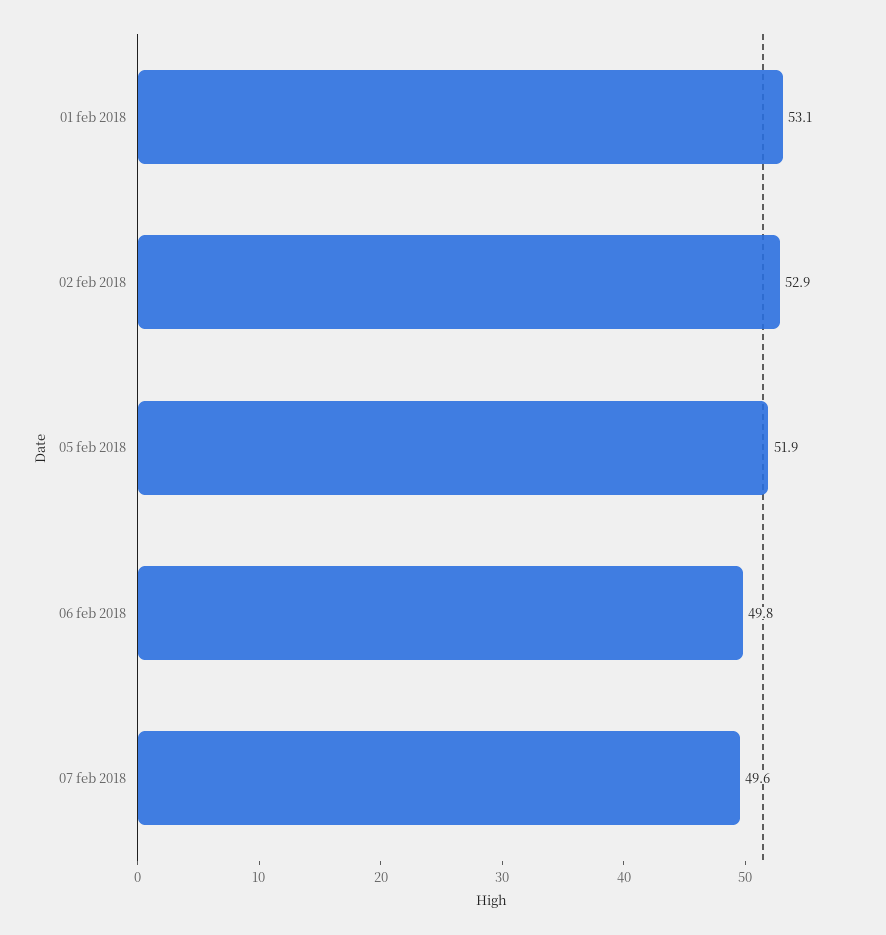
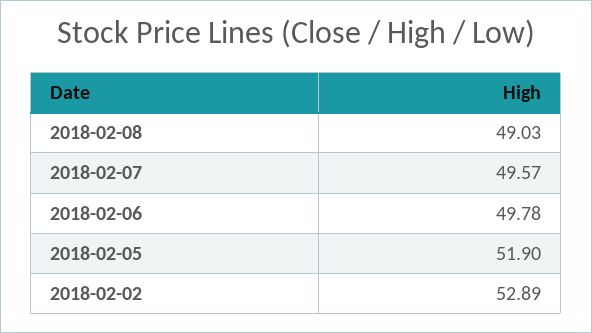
01 feb 2018: 53.1 -> none
2018-02-08: none -> 49.03

